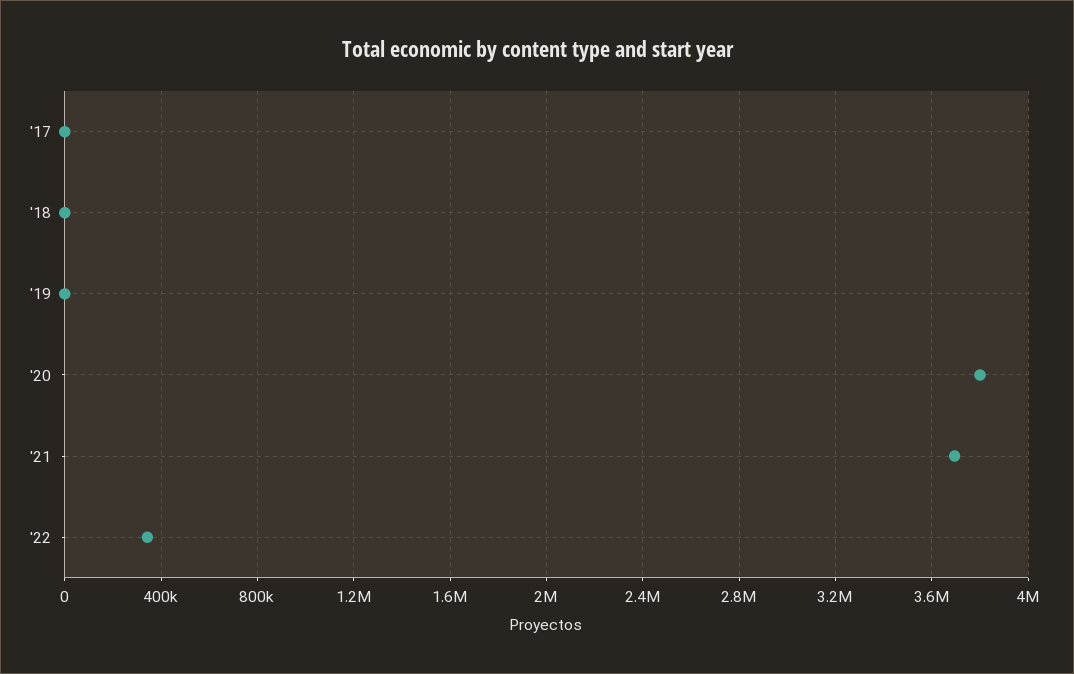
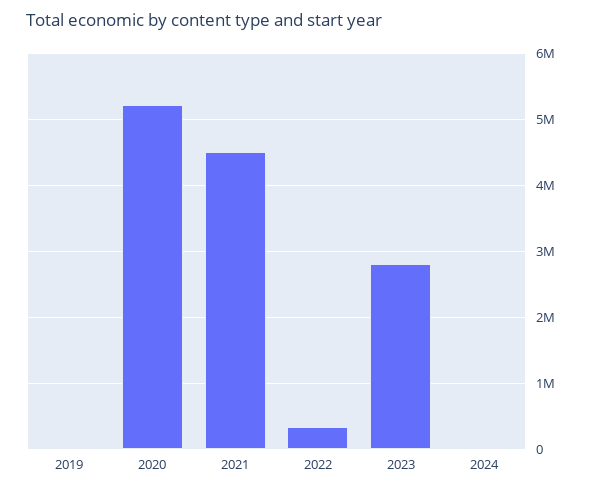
'17: 0 -> none
'18: 0 -> none
'20: 3800000 -> 5200000
'21: 3700000 -> 4500000
2023: none -> 2800000
2024: none -> 0

